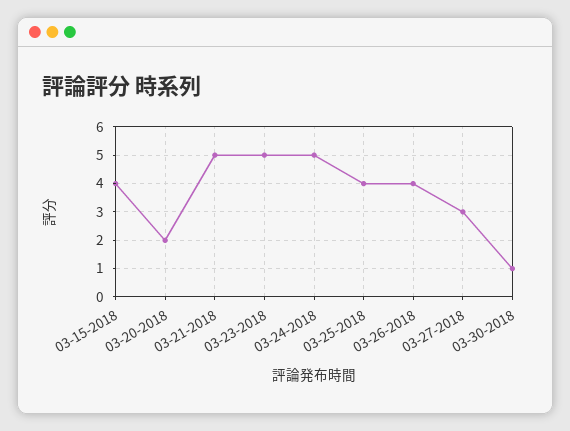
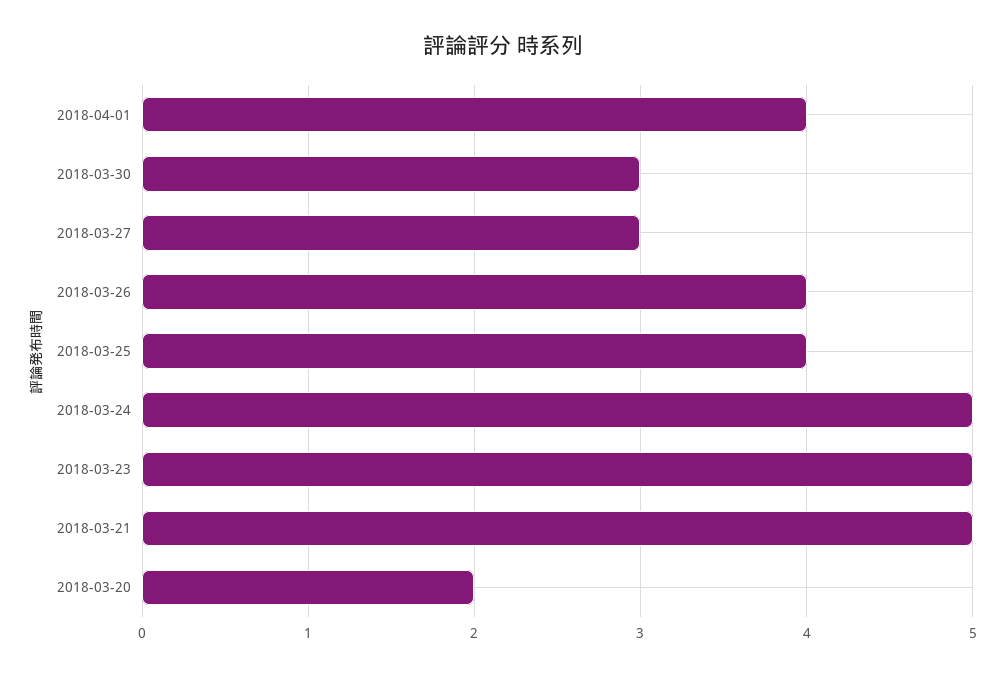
03-15-2018: 4 -> none
03-30-2018: 1 -> 3
2018-04-01: none -> 4

